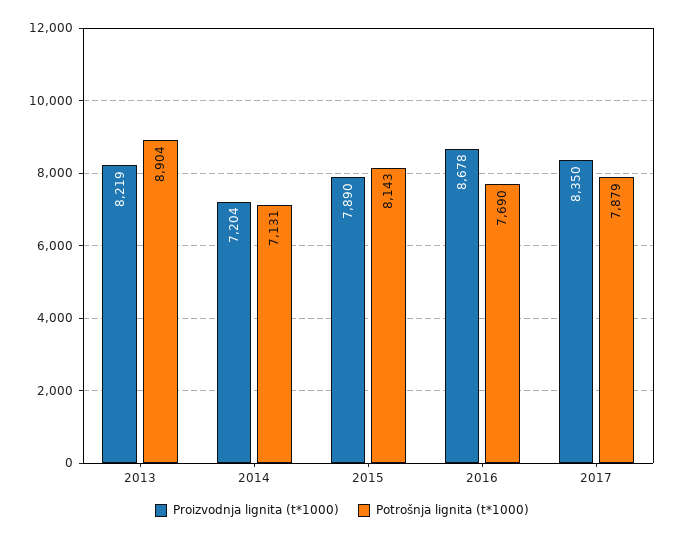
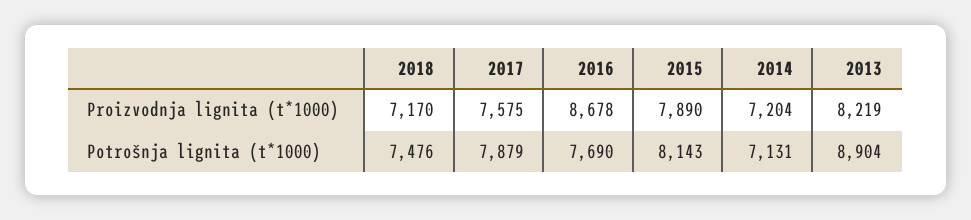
Proizvodnja lignita (t*1000), 2017: 8350 -> 7575
Proizvodnja lignita (t*1000), 2018: none -> 7170
Potrošnja lignita (t*1000), 2018: none -> 7476

